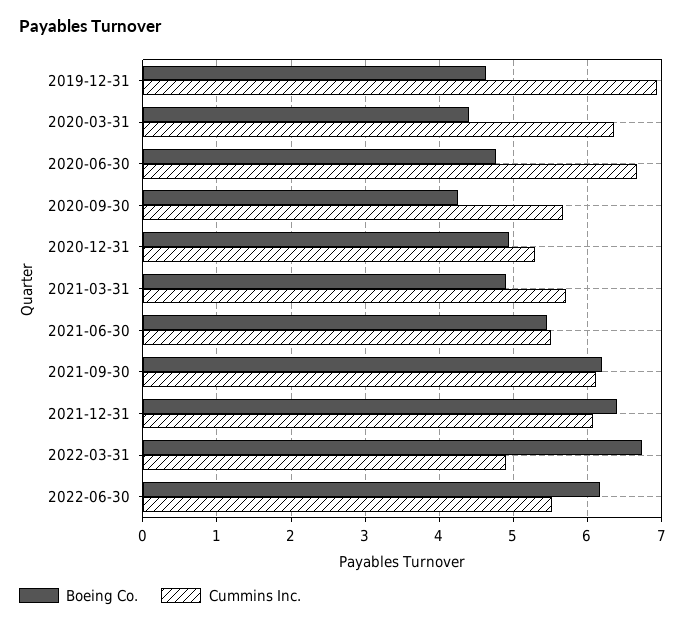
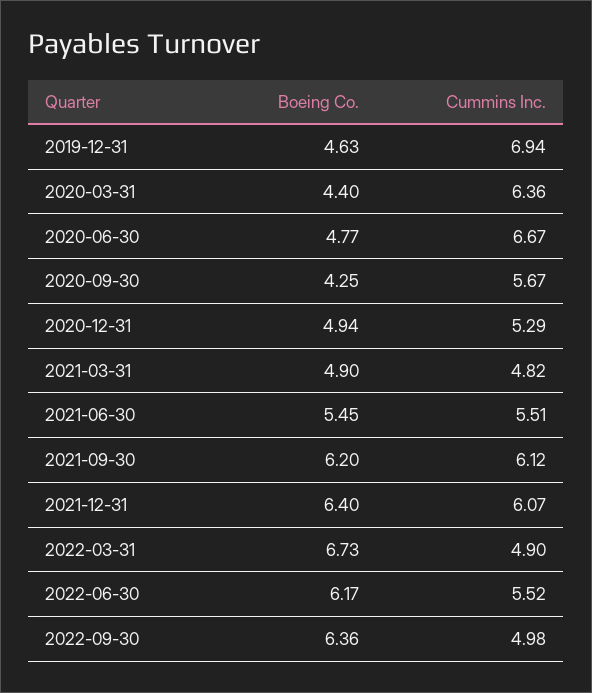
Cummins Inc., 2021-03-31: 5.7 -> 4.82
Boeing Co., 2022-09-30: none -> 6.36
Cummins Inc., 2022-09-30: none -> 4.98

